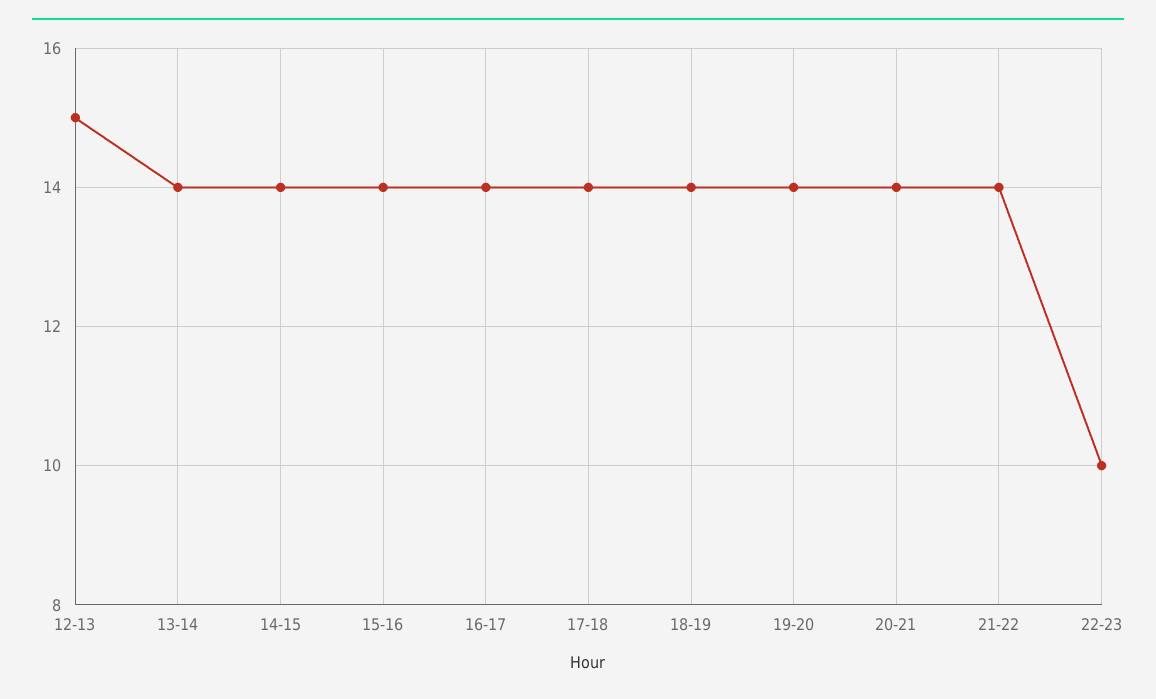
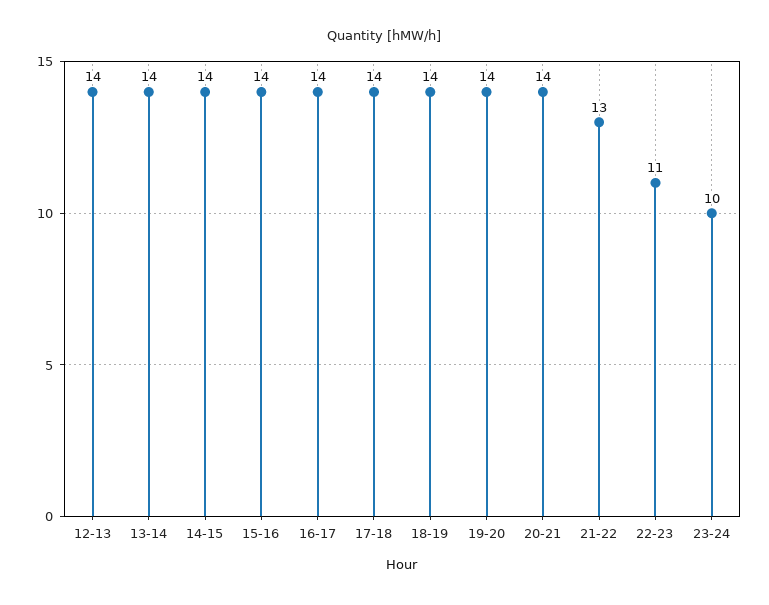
12-13: 15 -> 14
21-22: 14 -> 13
22-23: 10 -> 11
23-24: none -> 10

